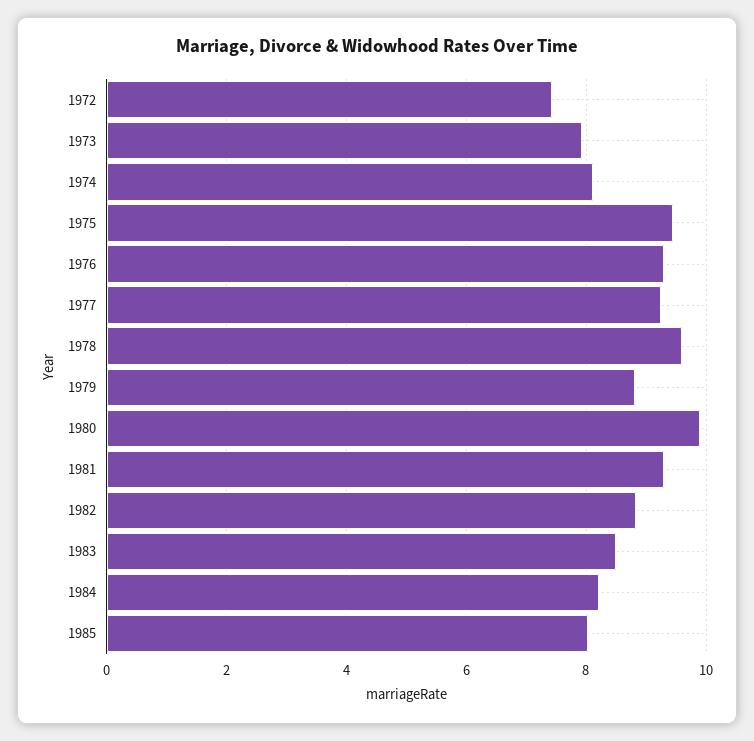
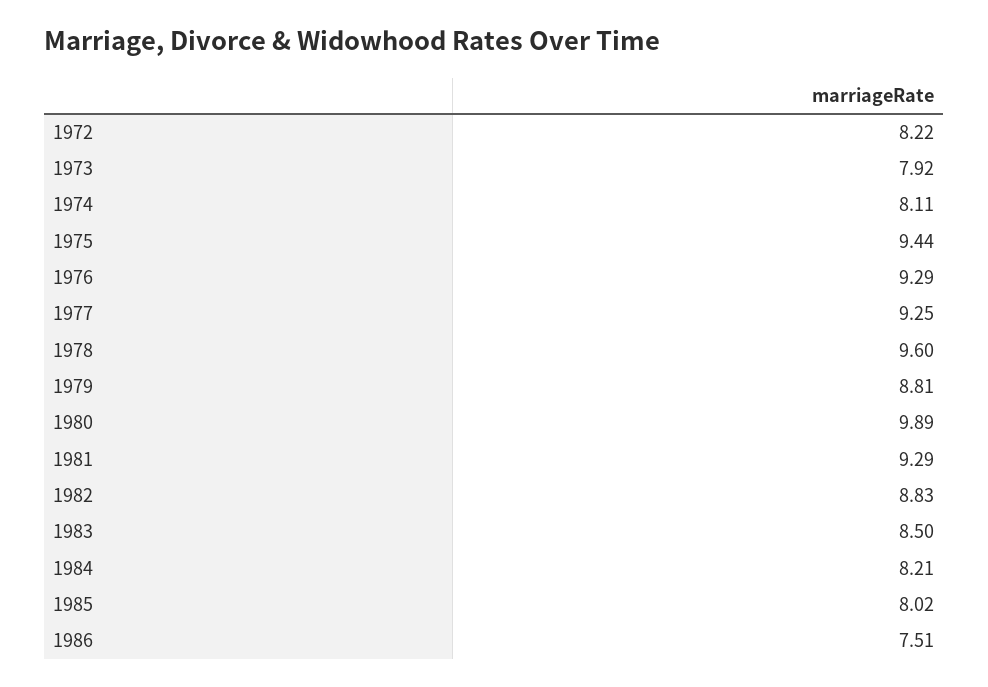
1972: 7.4 -> 8.22
1986: none -> 7.51

